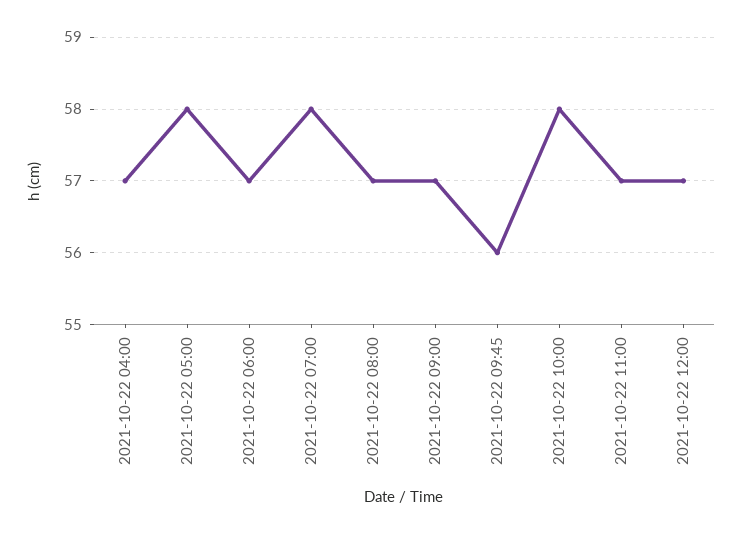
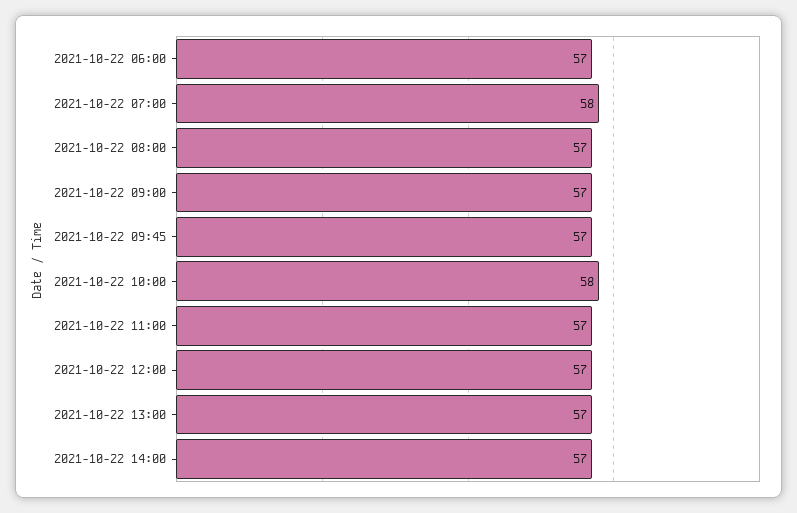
2021-10-22 04:00: 57 -> none
2021-10-22 05:00: 58 -> none
2021-10-22 09:45: 56 -> 57
2021-10-22 13:00: none -> 57
2021-10-22 14:00: none -> 57

